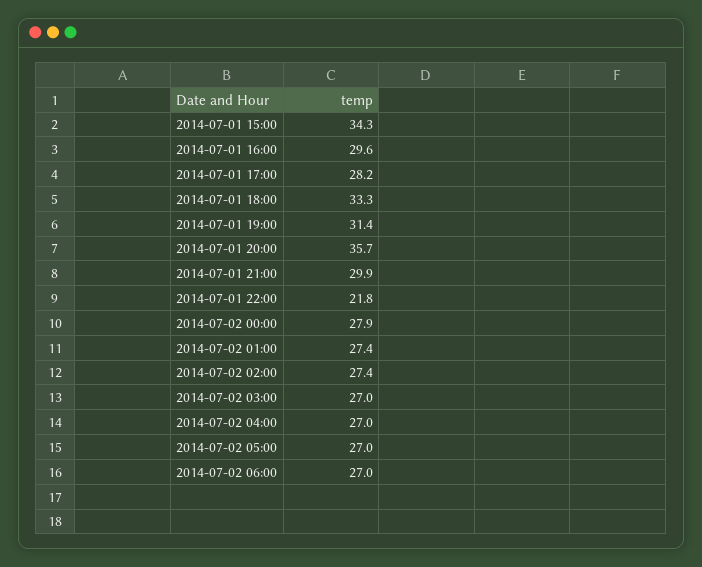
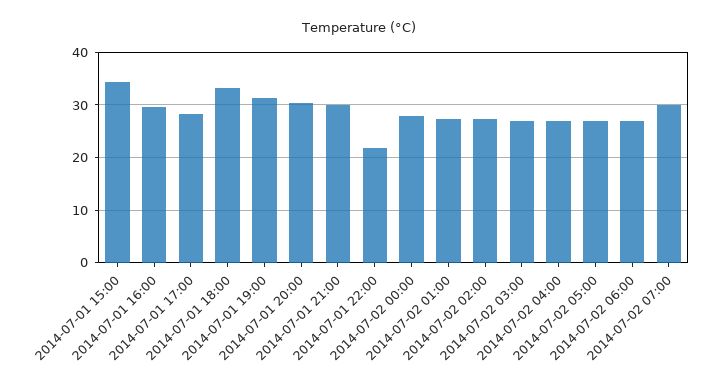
2014-07-01 20:00: 35.7 -> 30
2014-07-02 07:00: none -> 30

